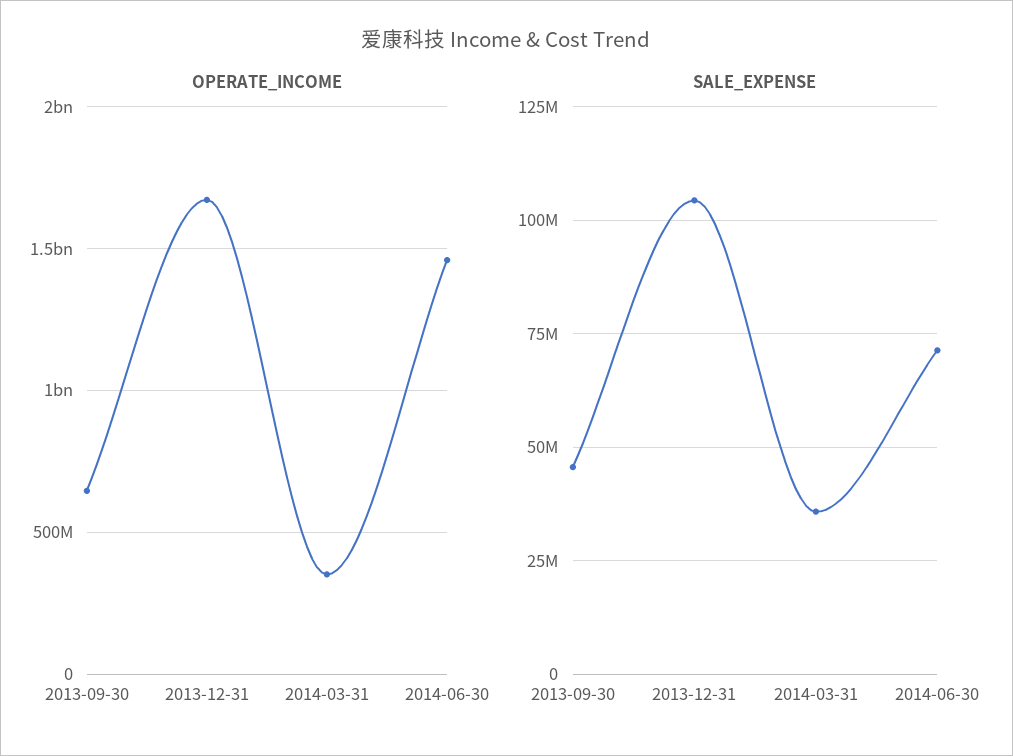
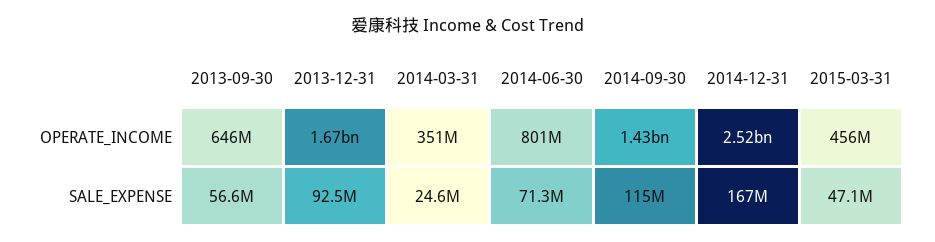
OPERATE_INCOME, 2014-06-30: 1450000000 -> 801000000
SALE_EXPENSE, 2013-09-30: 45000000 -> 56600000
SALE_EXPENSE, 2013-12-31: 105000000 -> 92500000
SALE_EXPENSE, 2014-03-31: 35000000 -> 24600000
OPERATE_INCOME, 2014-09-30: none -> 1430000000
OPERATE_INCOME, 2014-12-31: none -> 2520000000
OPERATE_INCOME, 2015-03-31: none -> 456000000
SALE_EXPENSE, 2014-09-30: none -> 115000000
SALE_EXPENSE, 2014-12-31: none -> 167000000
SALE_EXPENSE, 2015-03-31: none -> 47100000

